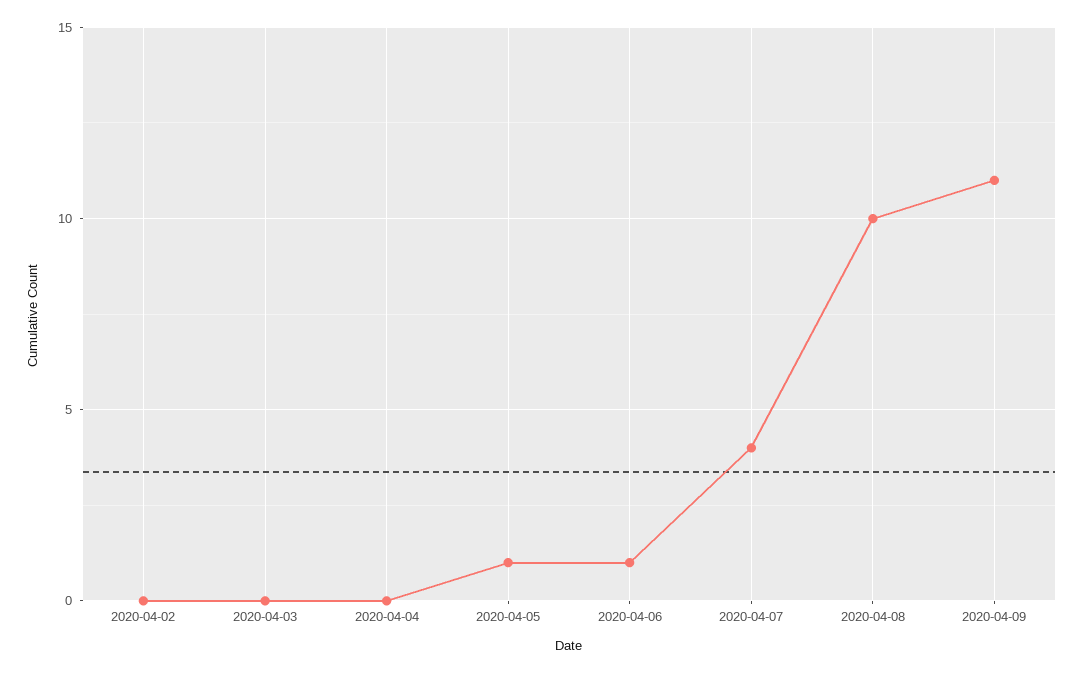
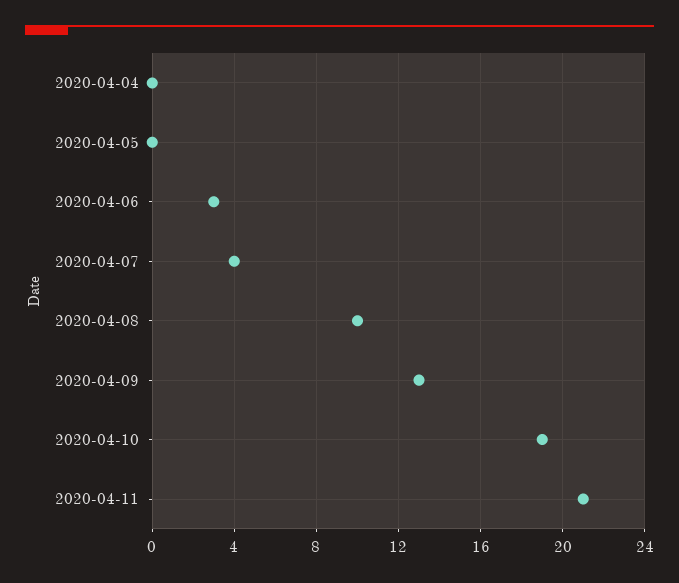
2020-04-02: 0 -> none
2020-04-03: 0 -> none
2020-04-05: 1 -> 0
2020-04-06: 1 -> 3
2020-04-09: 11 -> 13
2020-04-10: none -> 19
2020-04-11: none -> 21

